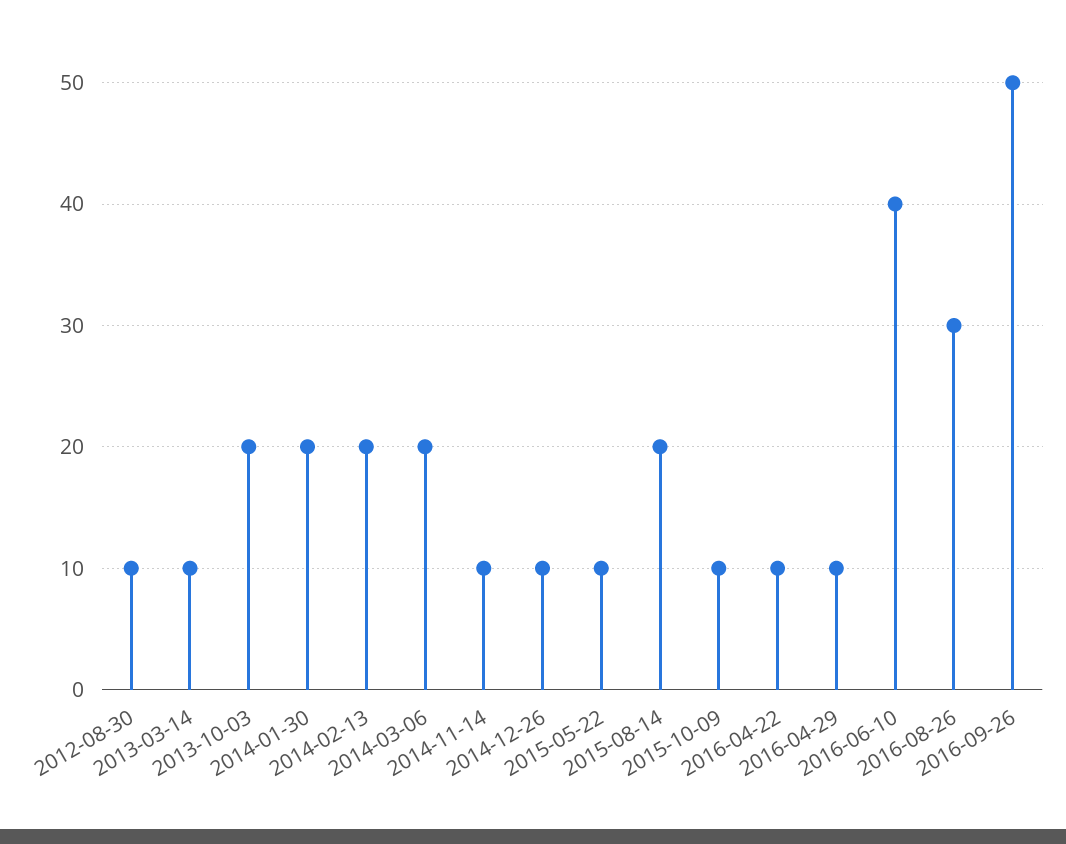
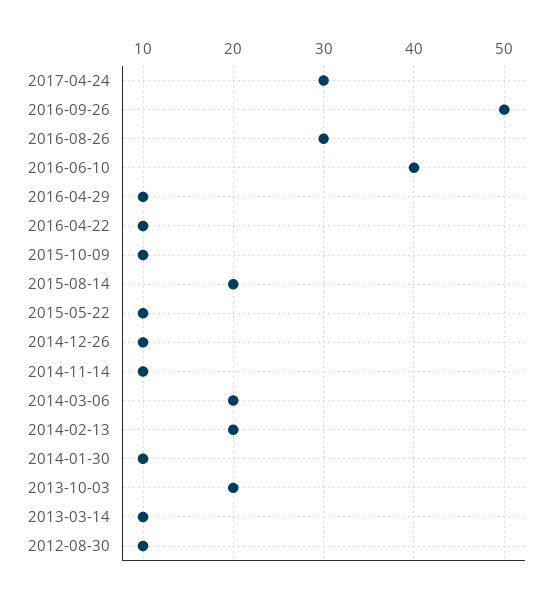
2014-01-30: 20 -> 10
2017-04-24: none -> 30

